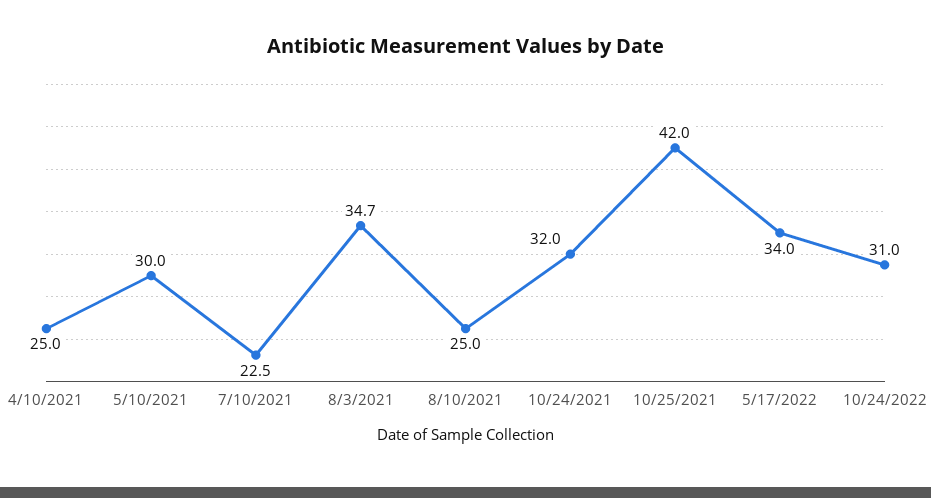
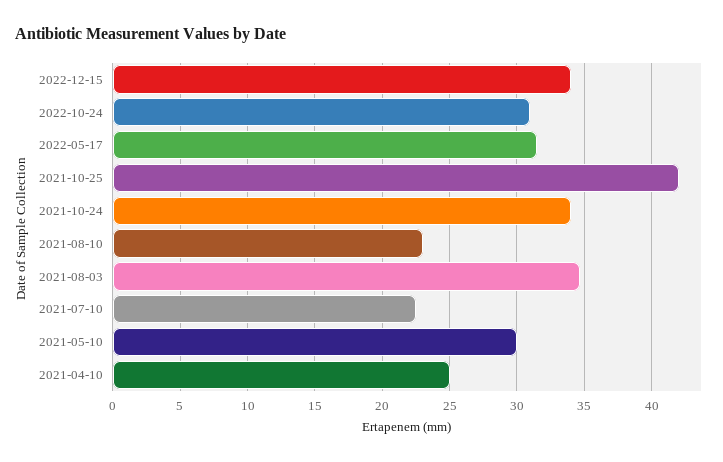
8/10/2021: 25 -> 23
10/24/2021: 32 -> 34
5/17/2022: 34 -> 31.5
2022-12-15: none -> 34

